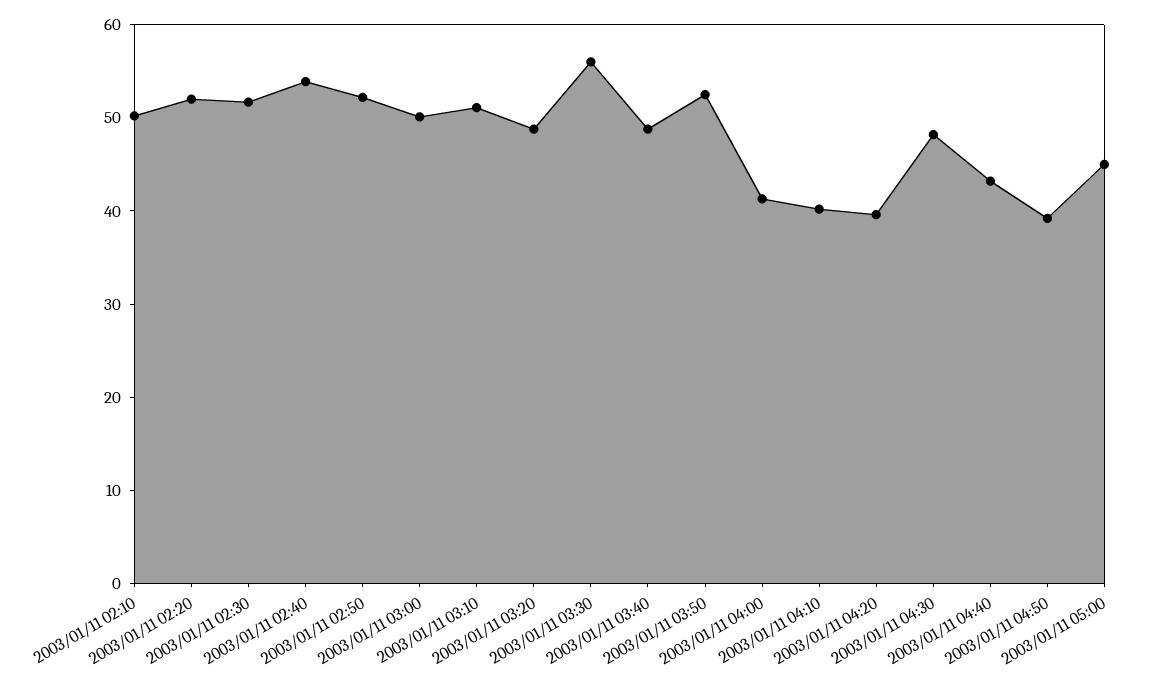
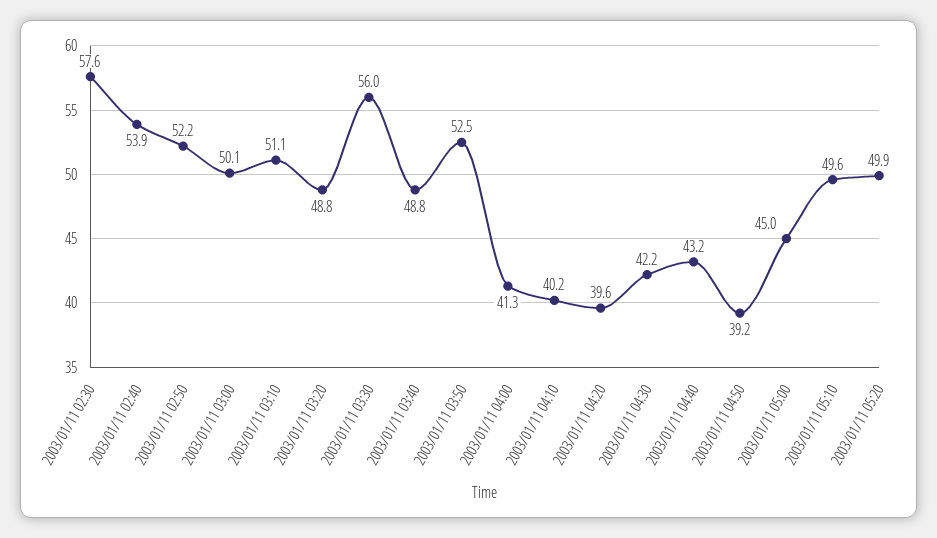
2003/01/11 02:10: 50 -> none
2003/01/11 02:20: 52 -> none
2003/01/11 02:30: 52 -> 57.6
2003/01/11 04:30: 48 -> 42.2
2003/01/11 05:10: none -> 49.6
2003/01/11 05:20: none -> 49.9

